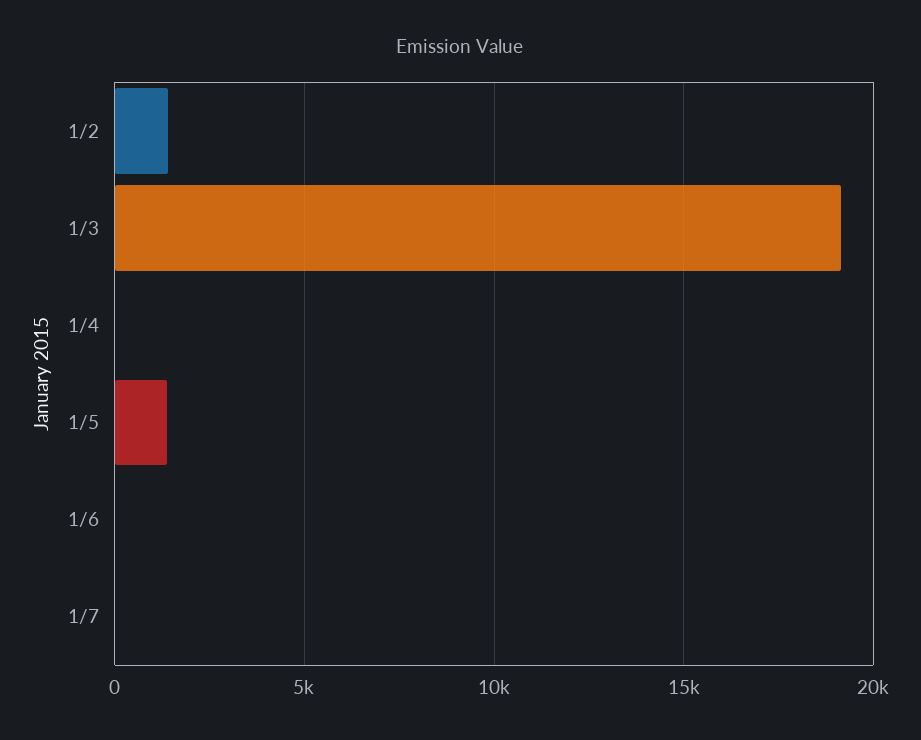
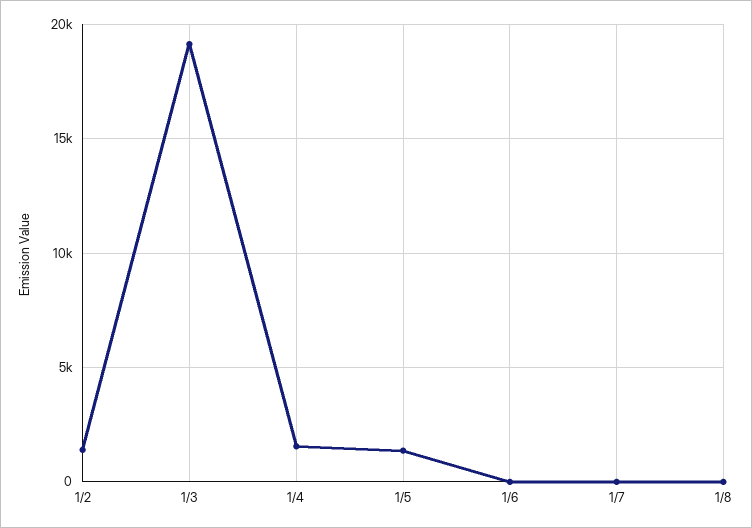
1/4: 0 -> 1500
1/8: none -> 0

